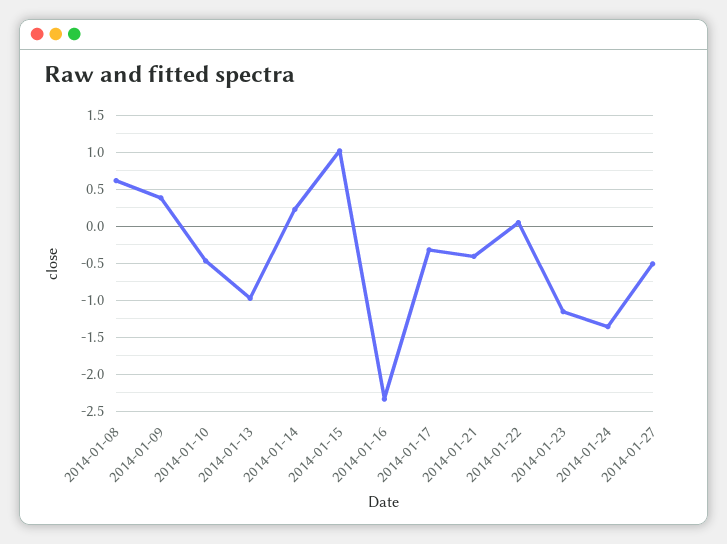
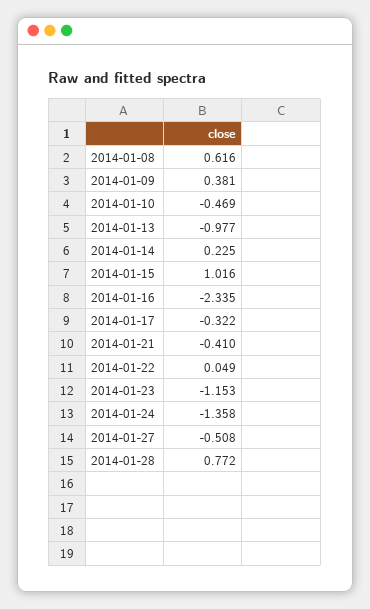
2014-01-28: none -> 0.772

